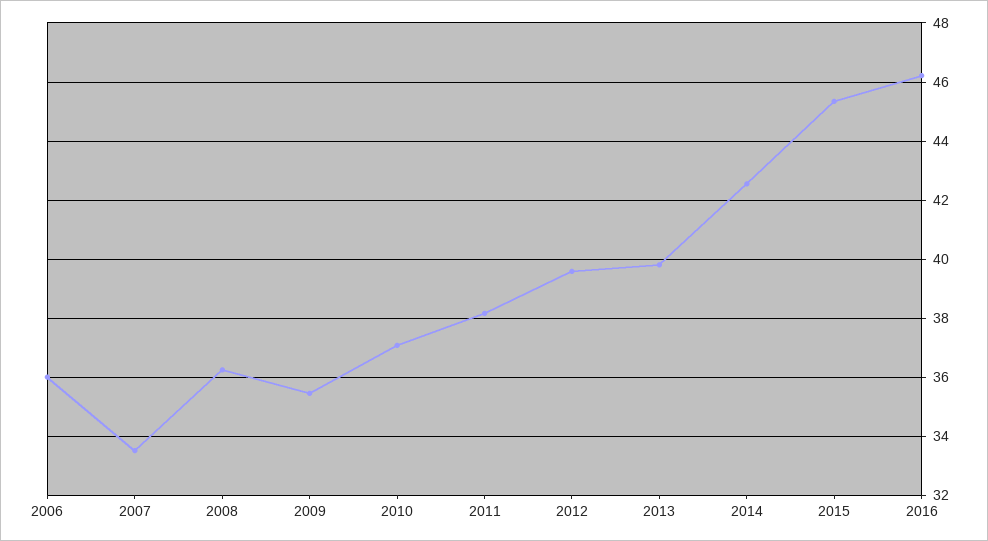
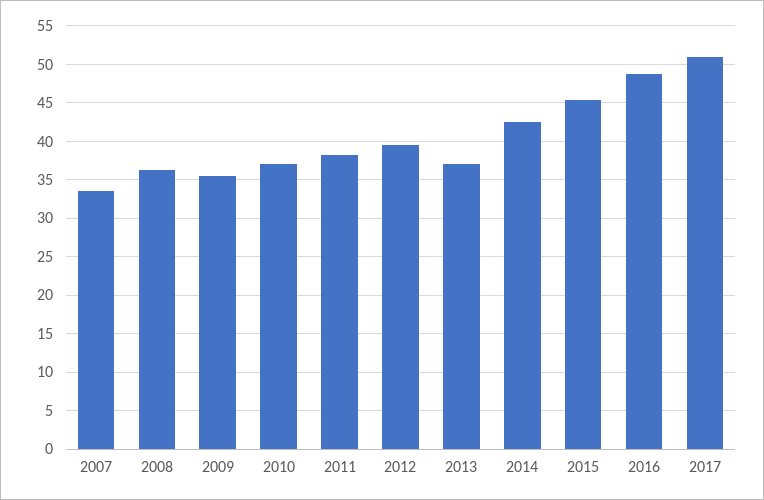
2006: 36 -> none
2013: 39.75 -> 37
2016: 46.25 -> 49
2017: none -> 51

